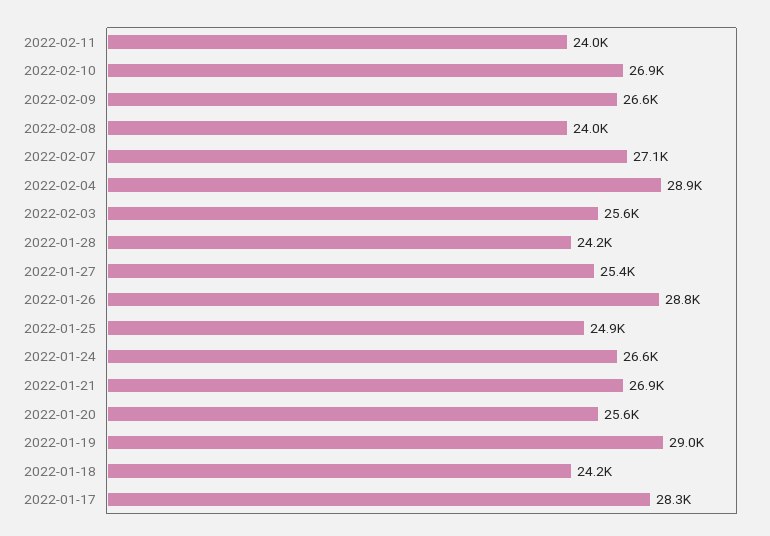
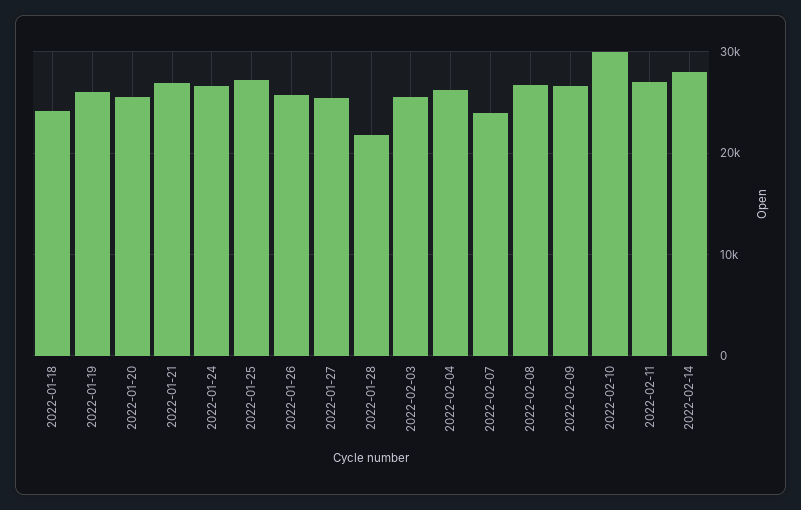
2022-02-11: 24000 -> 27000
2022-02-10: 26900 -> 30000
2022-02-08: 24000 -> 27000
2022-02-07: 27100 -> 24000
2022-02-04: 28900 -> 26000
2022-01-28: 24200 -> 22000
2022-01-26: 28800 -> 26000
2022-01-25: 24900 -> 27000
2022-01-19: 29000 -> 26000
2022-01-17: 28300 -> none
2022-02-14: none -> 28000

